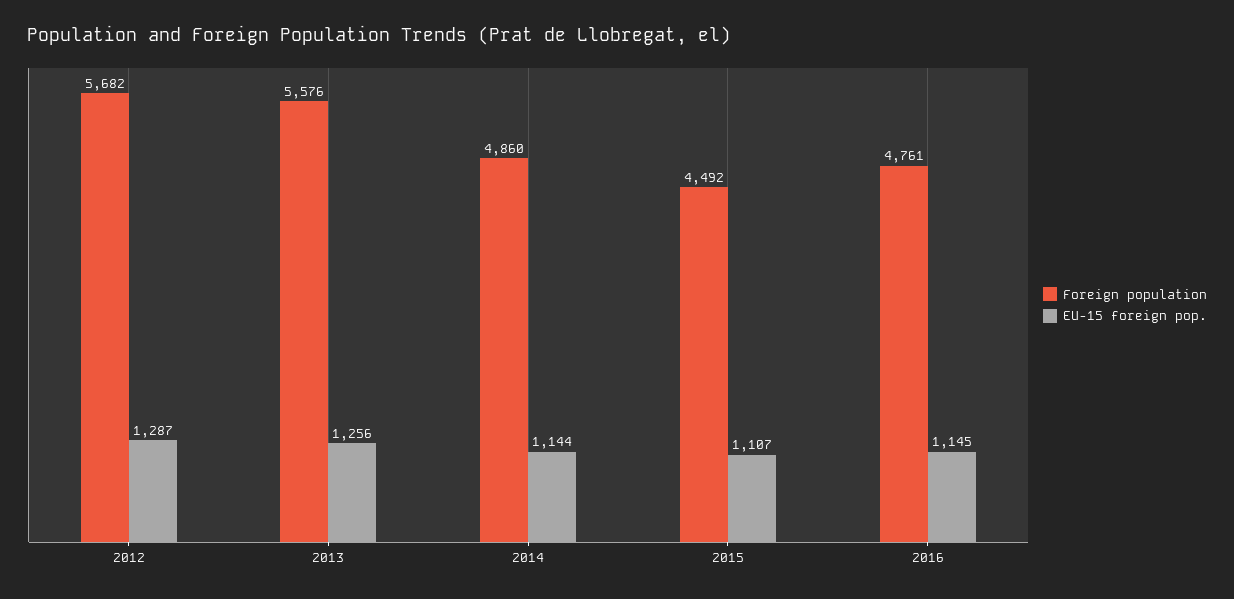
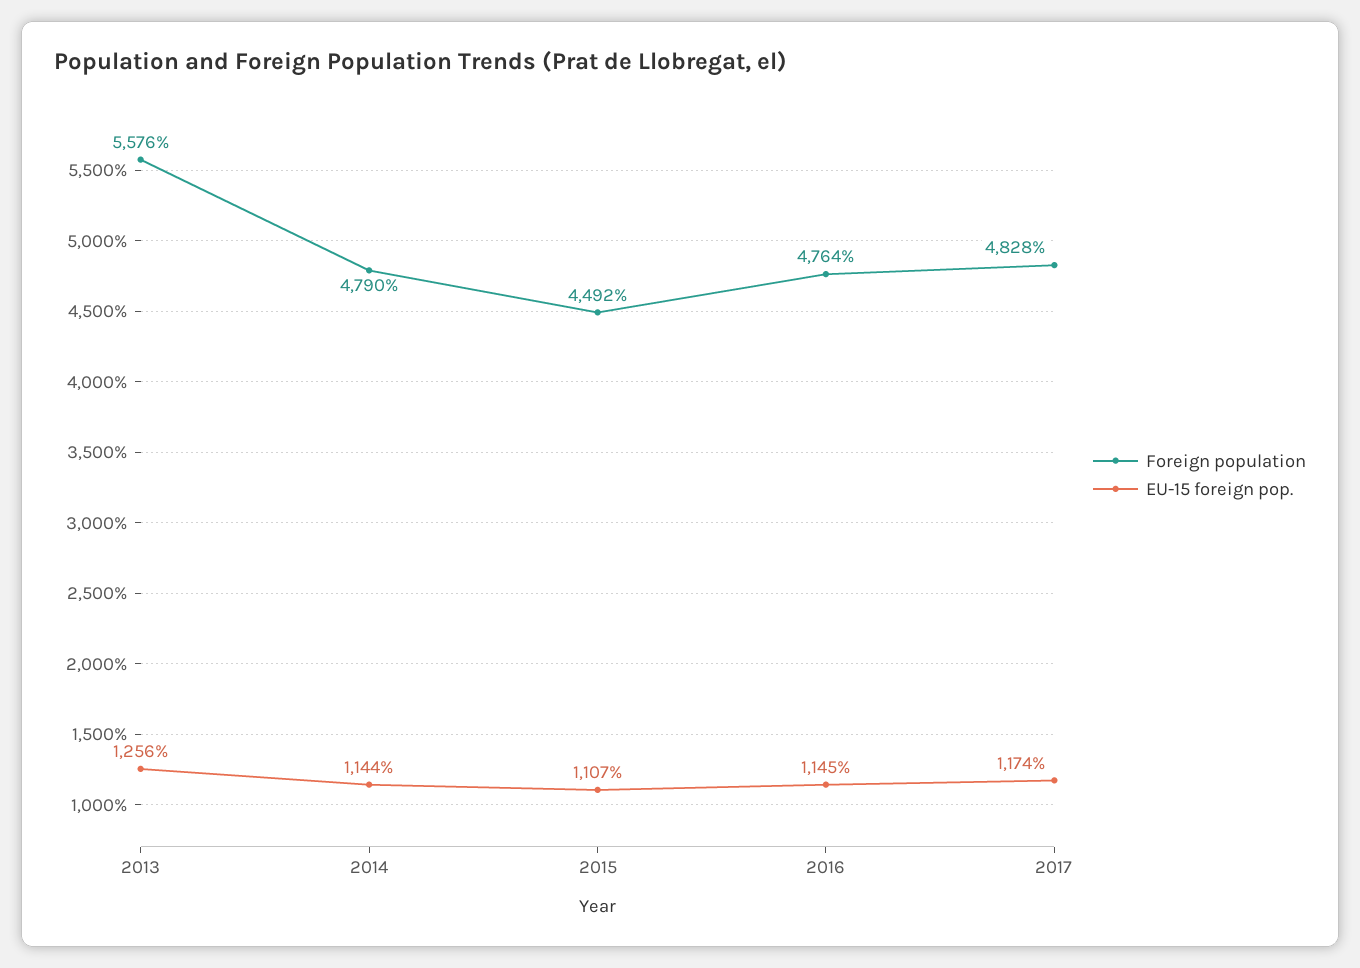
Foreign population, 2012: 5682 -> none
EU-15 foreign pop., 2012: 1287 -> none
Foreign population, 2014: 4860 -> 4790
Foreign population, 2016: 4761 -> 4764
Foreign population, 2017: none -> 4828
EU-15 foreign pop., 2017: none -> 1174

